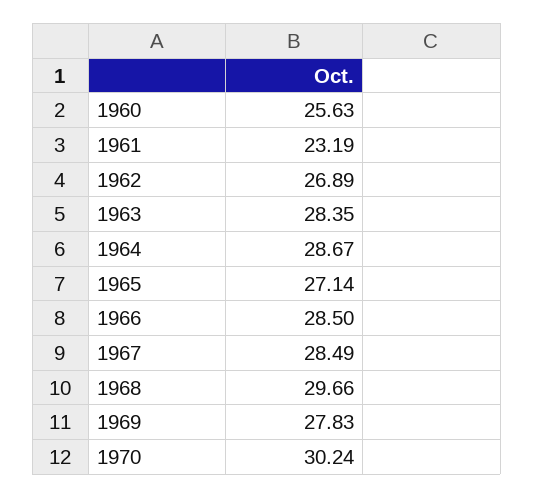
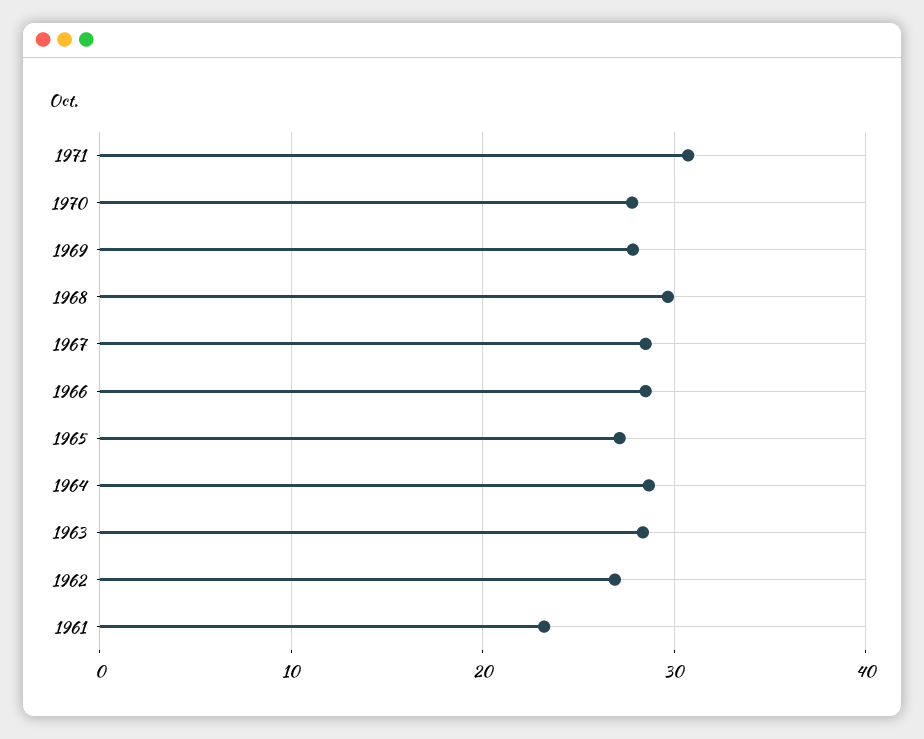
1960: 25.63 -> none
1970: 30.24 -> 28
1971: none -> 31

